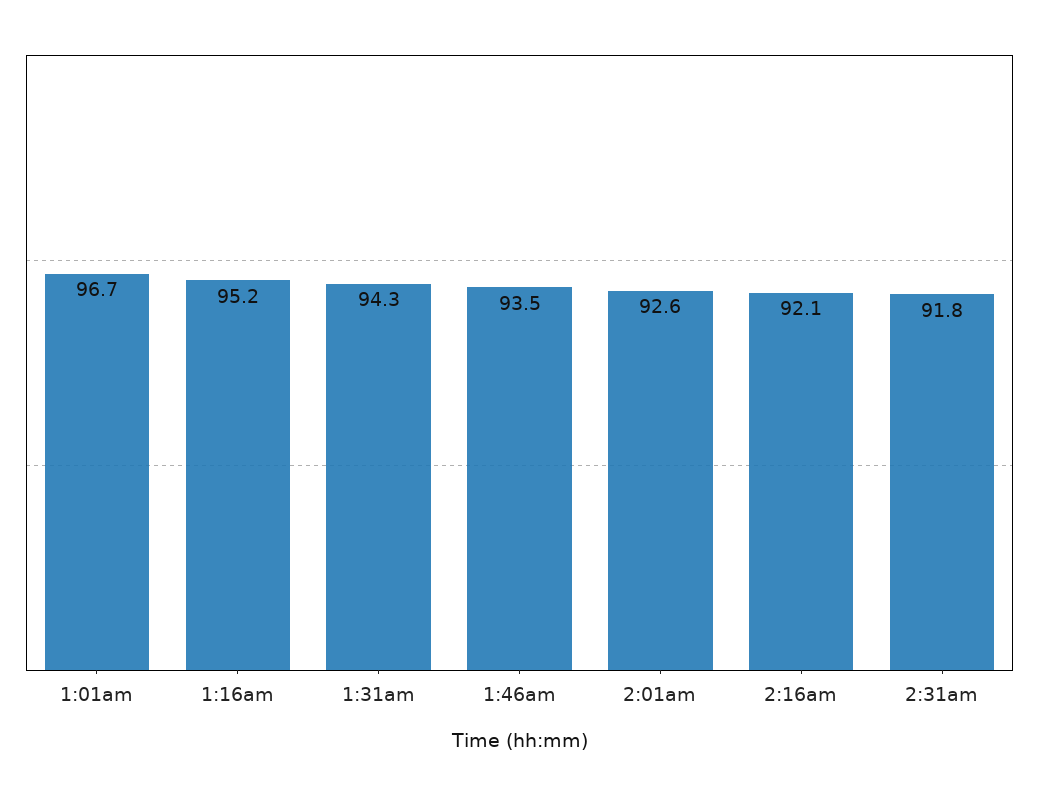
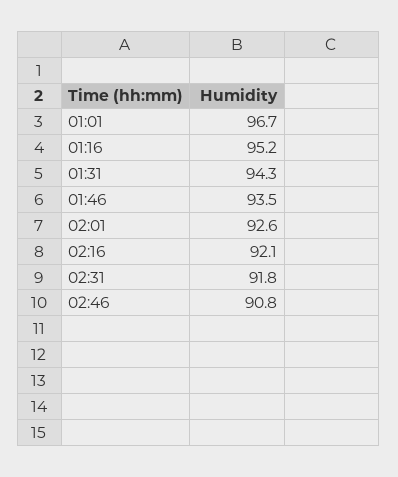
02:46: none -> 90.8

